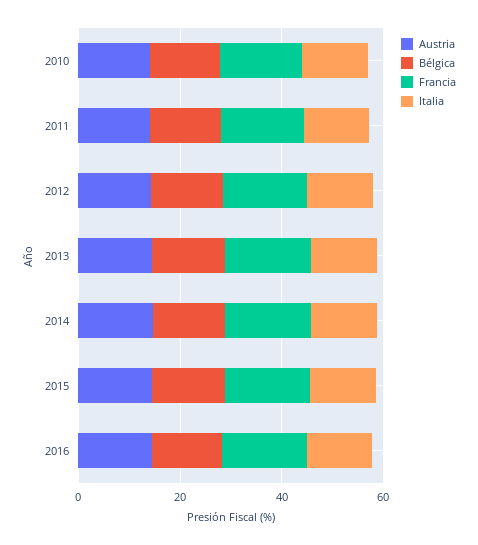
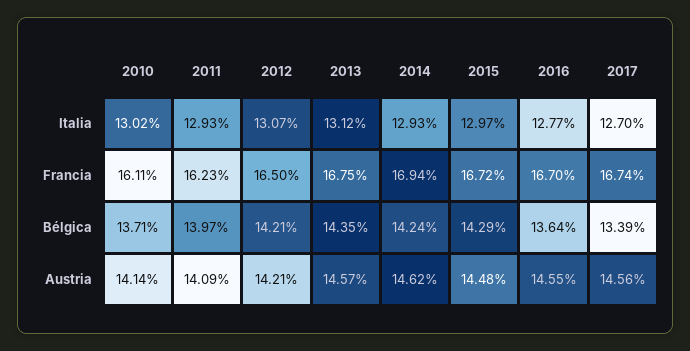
Italia, 2017: none -> 12.7
Francia, 2017: none -> 16.74
Bélgica, 2017: none -> 13.39
Austria, 2017: none -> 14.56

